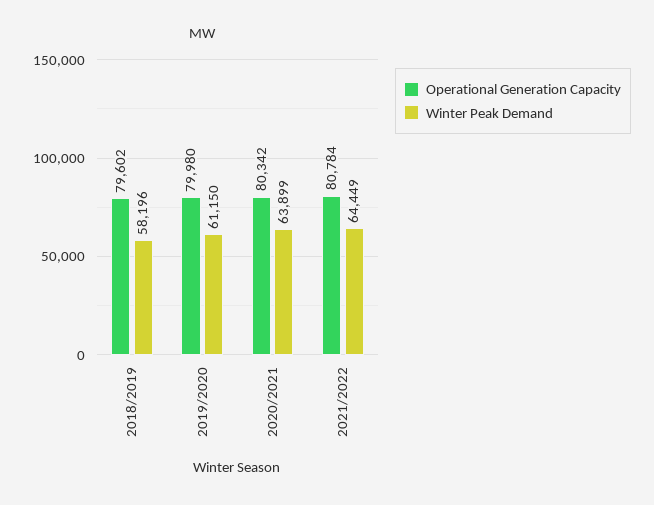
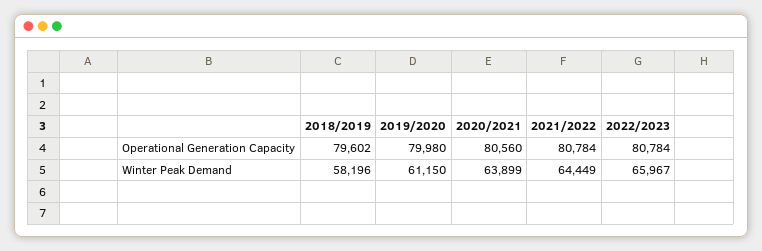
Operational Generation Capacity, 2020/2021: 80342 -> 80560
Operational Generation Capacity, 2022/2023: none -> 80784
Winter Peak Demand, 2022/2023: none -> 65967

